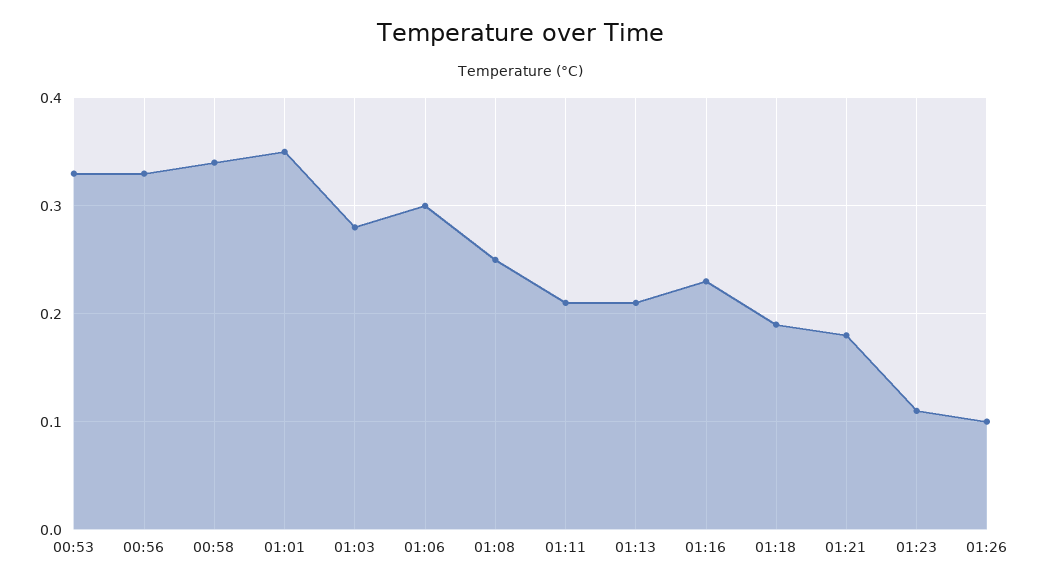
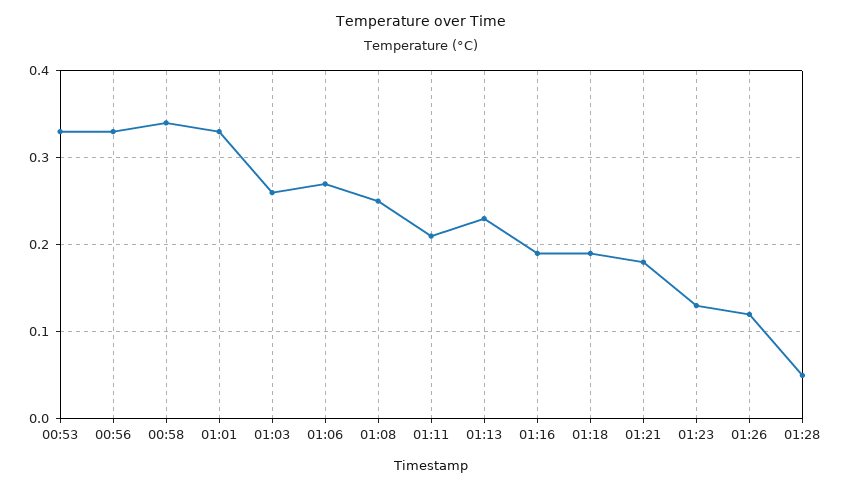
01:01: 0.35 -> 0.33
01:03: 0.28 -> 0.26
01:06: 0.3 -> 0.27
01:13: 0.21 -> 0.23
01:16: 0.23 -> 0.19
01:23: 0.11 -> 0.13
01:26: 0.1 -> 0.12
01:28: none -> 0.05

